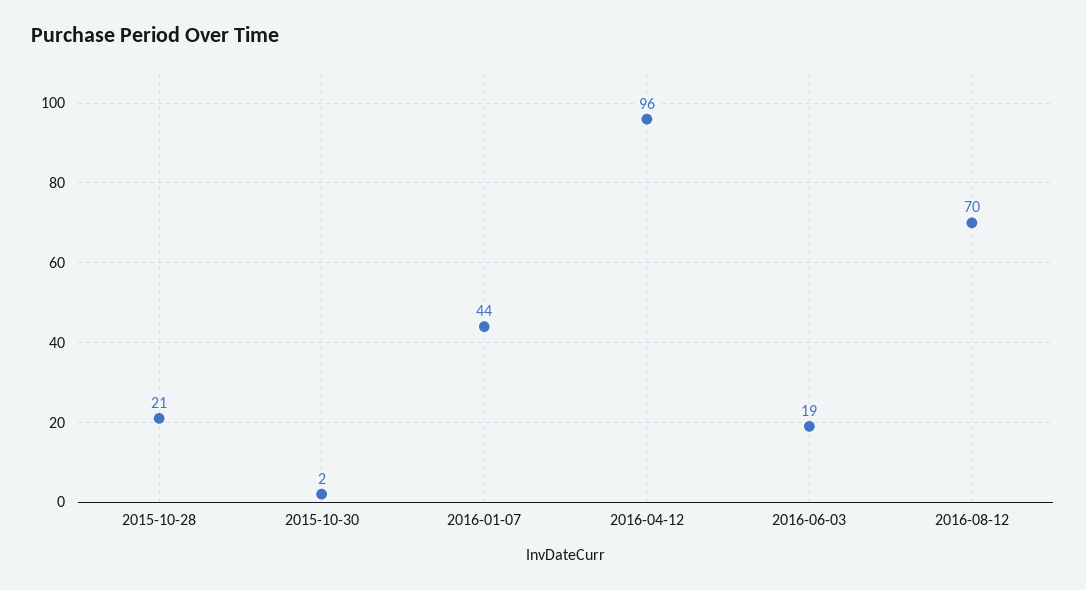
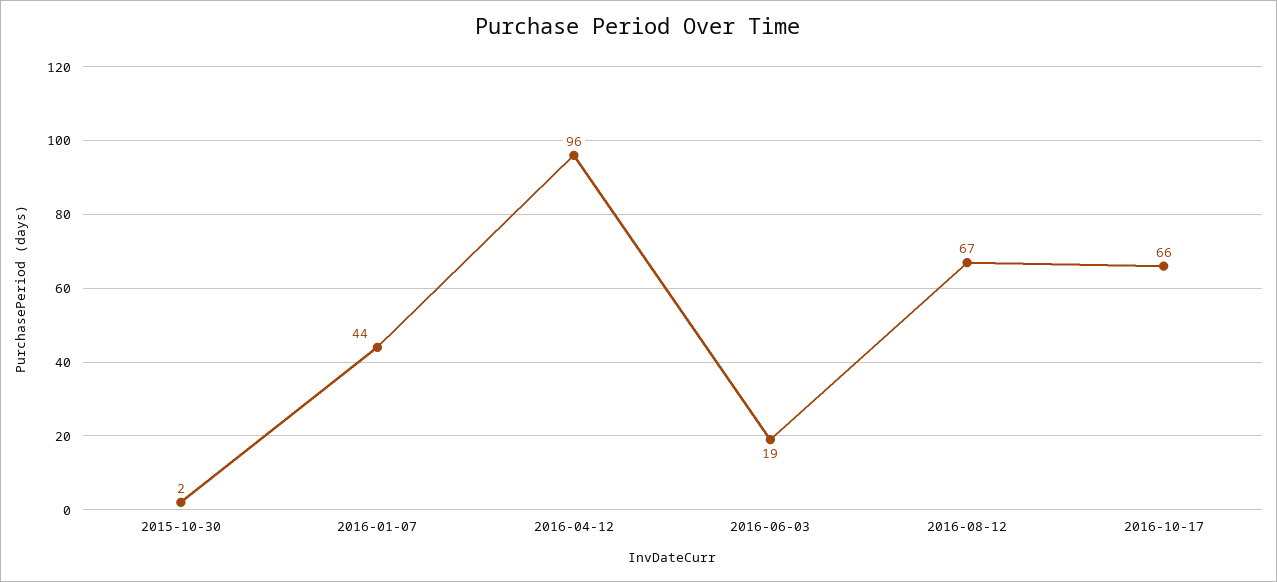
2015-10-28: 21 -> none
2016-08-12: 70 -> 67
2016-10-17: none -> 66

